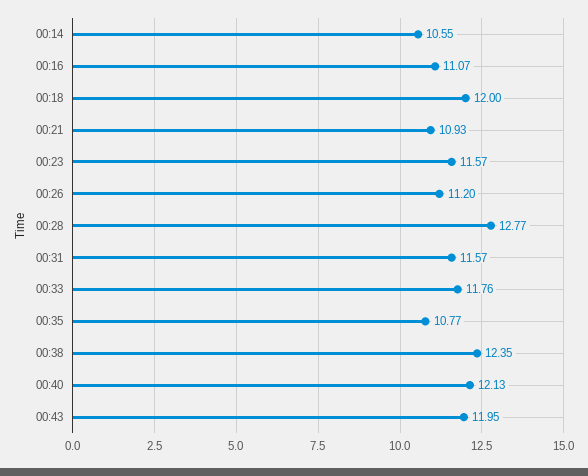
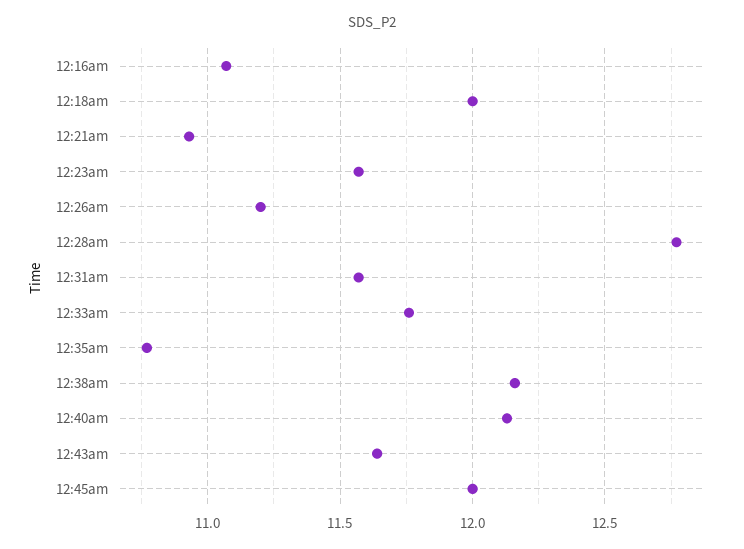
00:14: 10.55 -> none
00:38: 12.35 -> 12.15
00:43: 11.95 -> 11.65
12:45am: none -> 12

